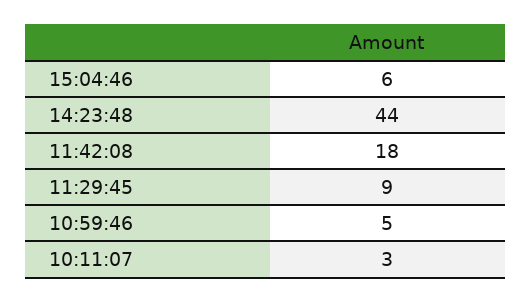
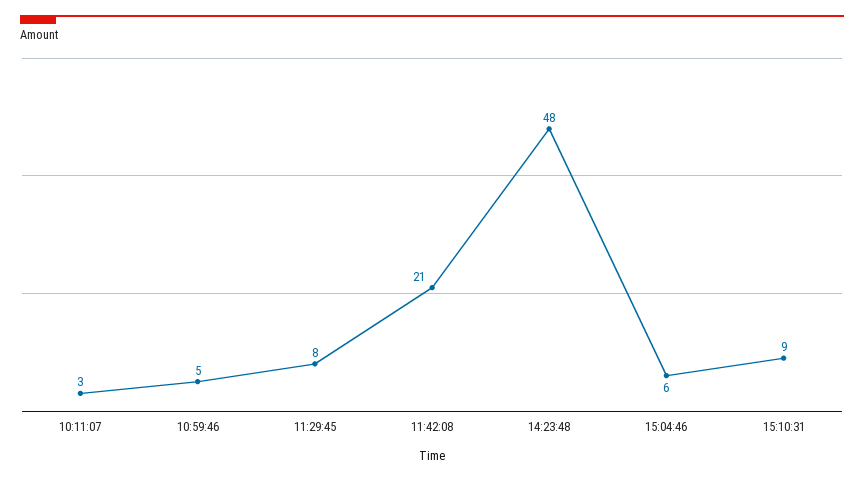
14:23:48: 44 -> 48
11:42:08: 18 -> 21
11:29:45: 9 -> 8
15:10:31: none -> 9

